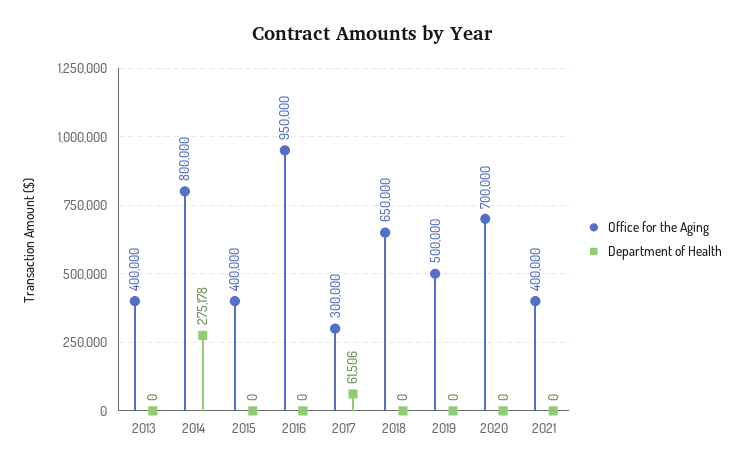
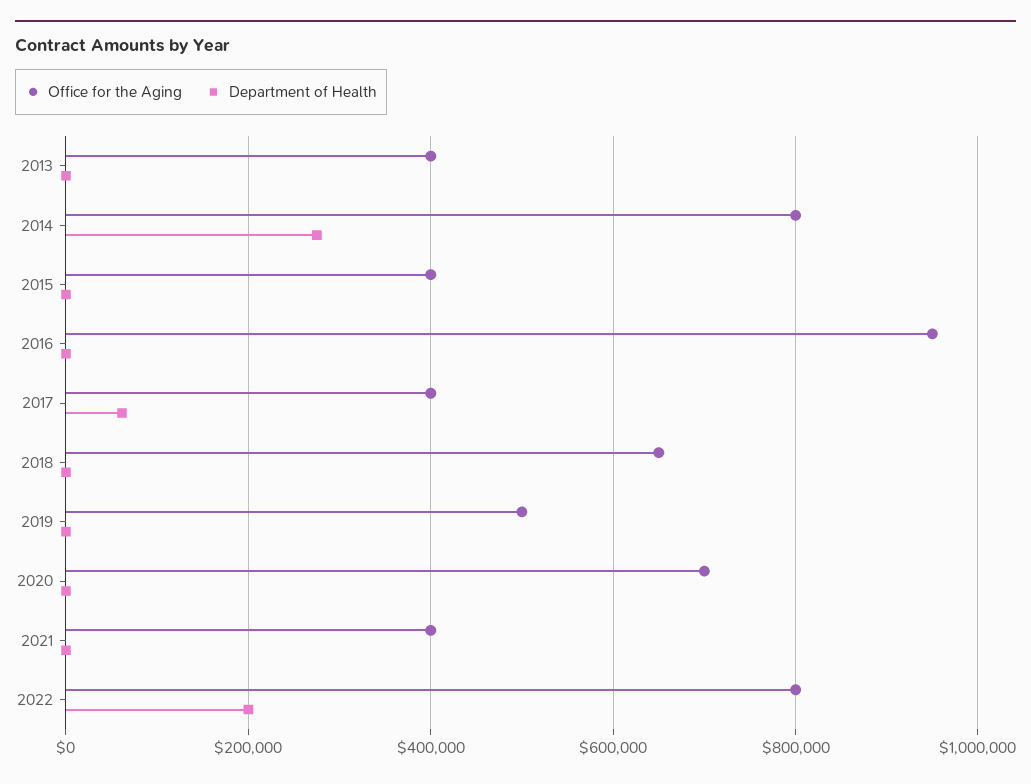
Office for the Aging, 2017: 300000 -> 400000
Office for the Aging, 2022: none -> 800000
Department of Health, 2022: none -> 200000

